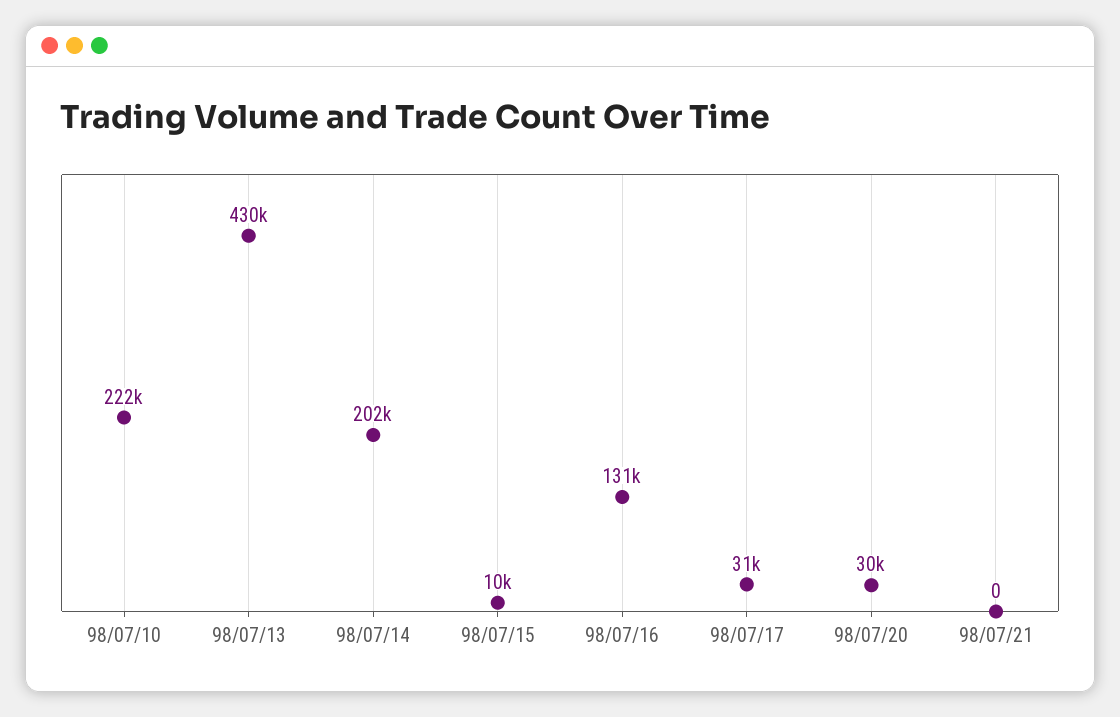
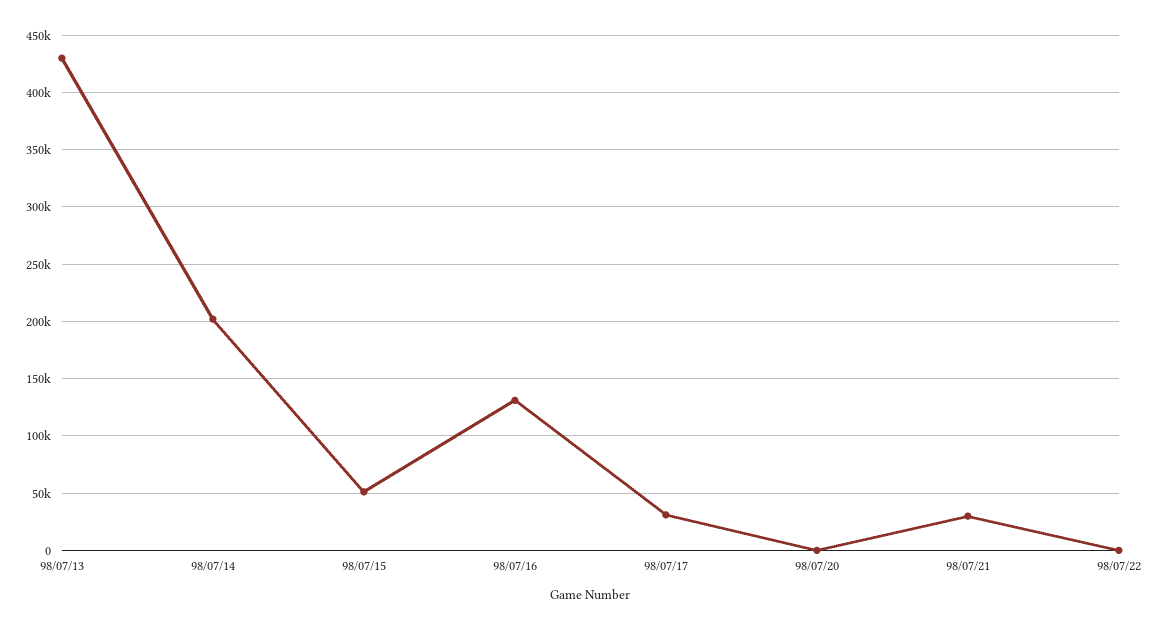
98/07/10: 222000 -> none
98/07/15: 10000 -> 50000
98/07/20: 30000 -> 0
98/07/21: 0 -> 30000
98/07/22: none -> 0

